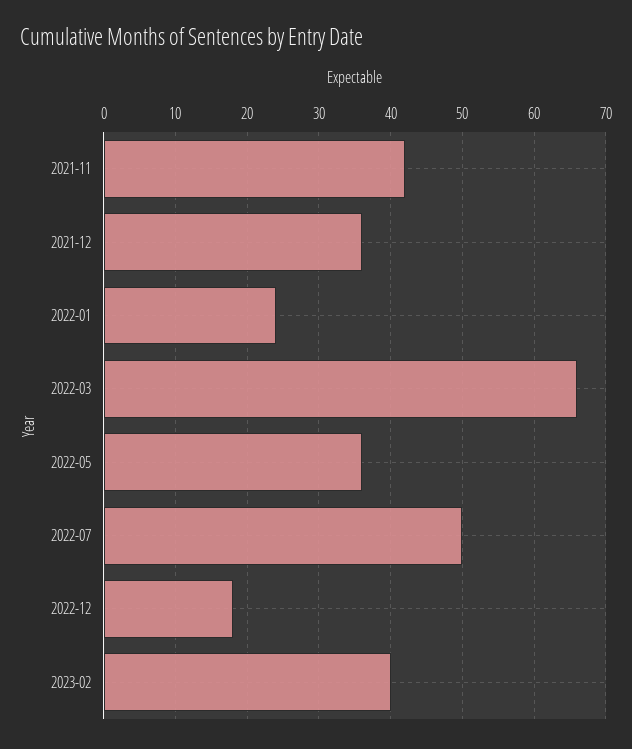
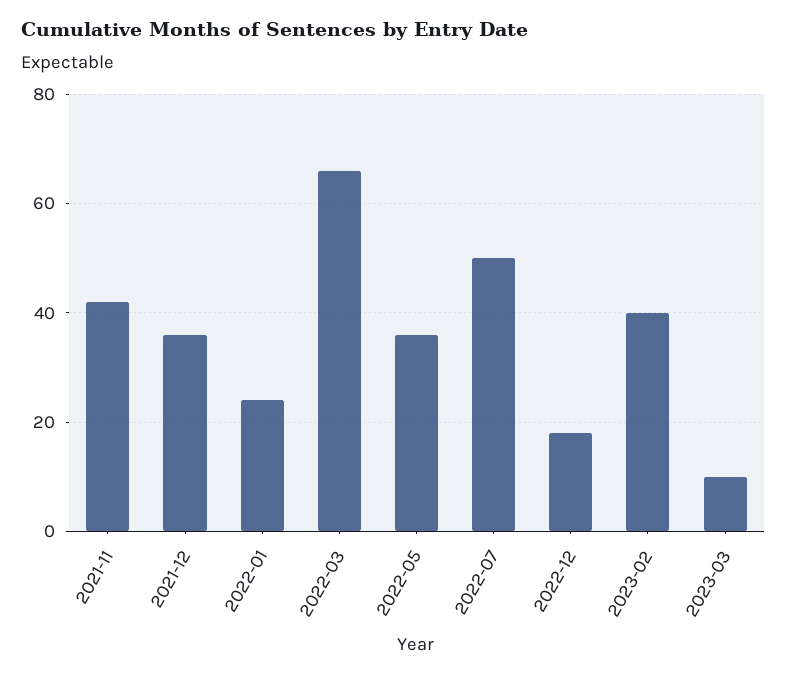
2023-03: none -> 10

